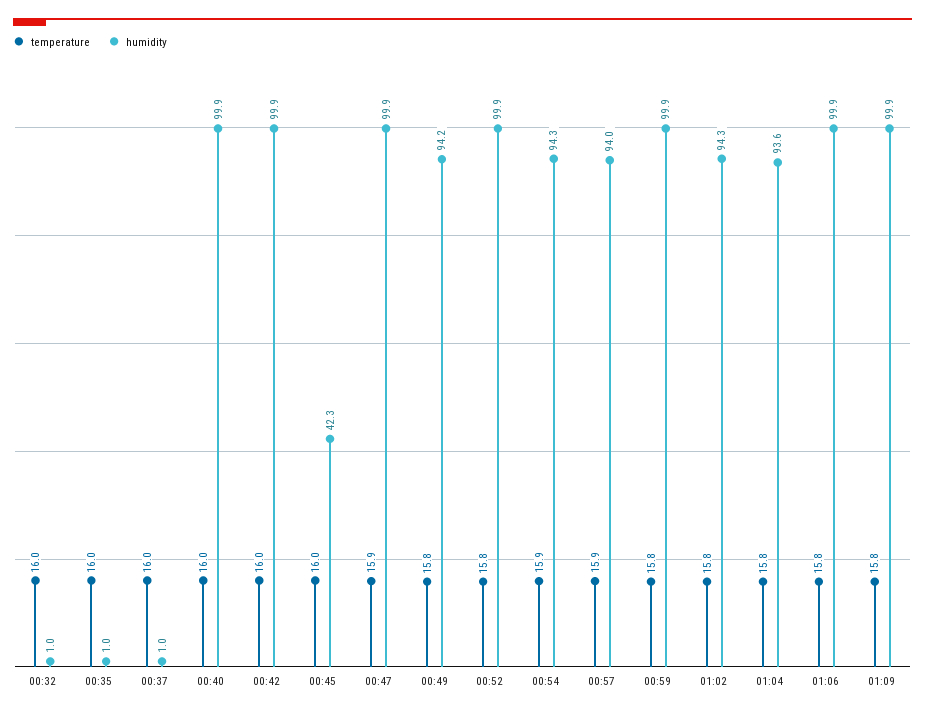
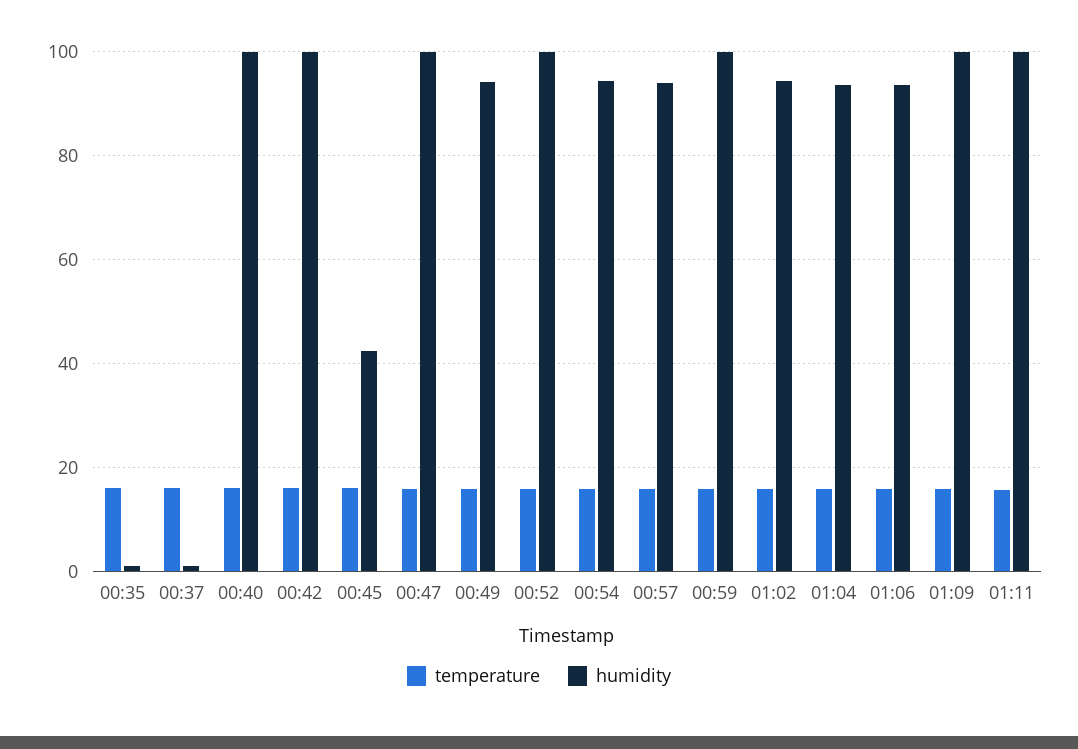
temperature, 00:32: 16 -> none
humidity, 00:32: 1 -> none
humidity, 01:06: 99.9 -> 94
temperature, 01:11: none -> 16
humidity, 01:11: none -> 100

